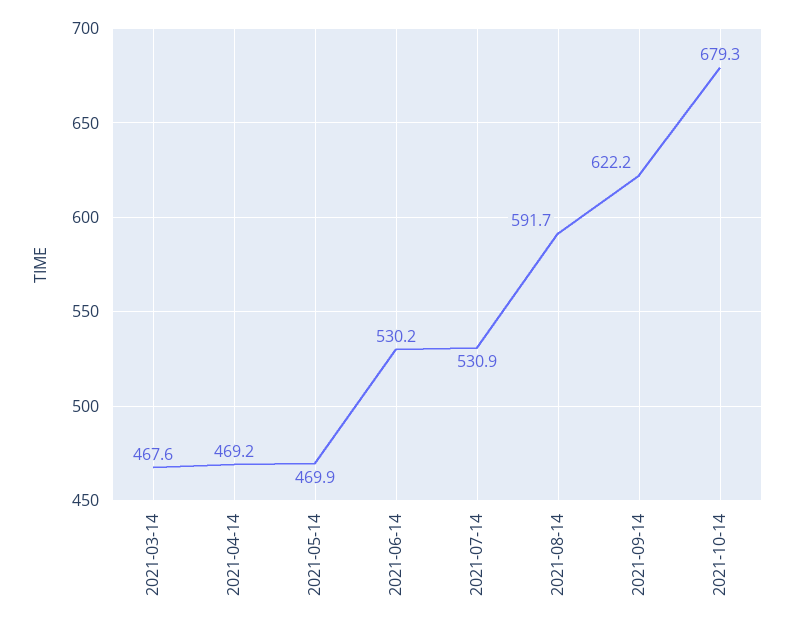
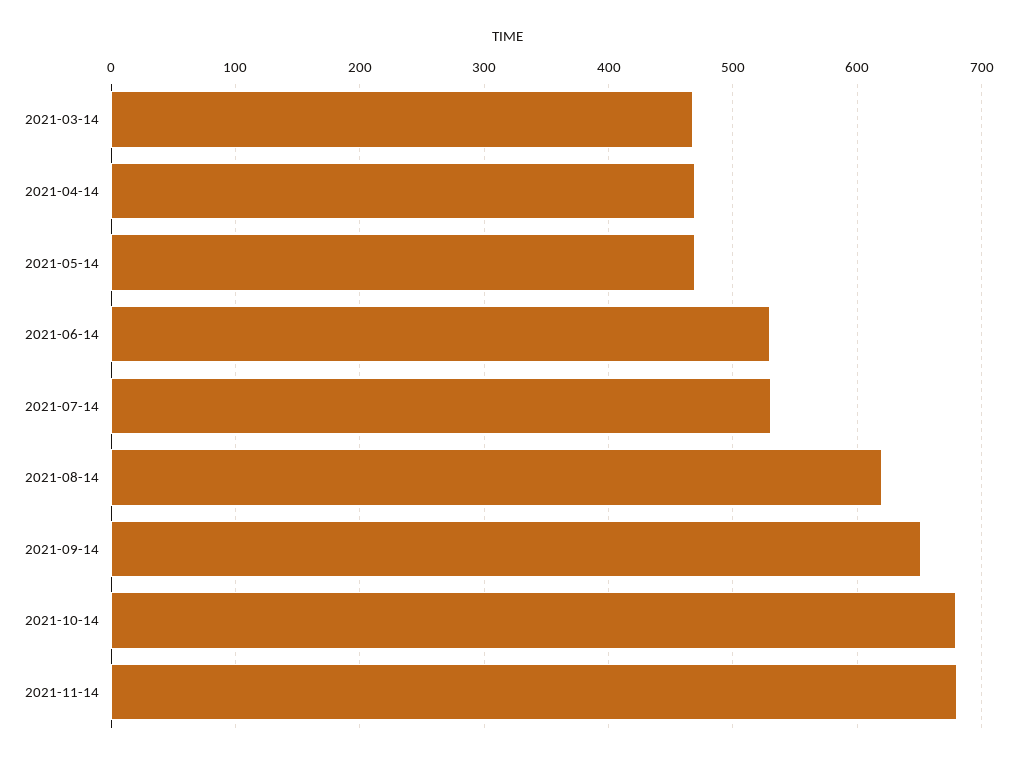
2021-08-14: 591.7 -> 620
2021-09-14: 622.2 -> 650
2021-11-14: none -> 680

